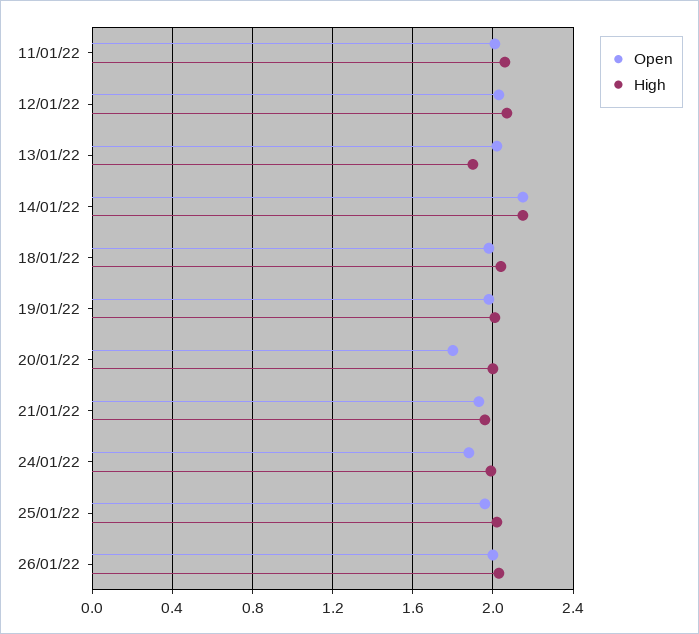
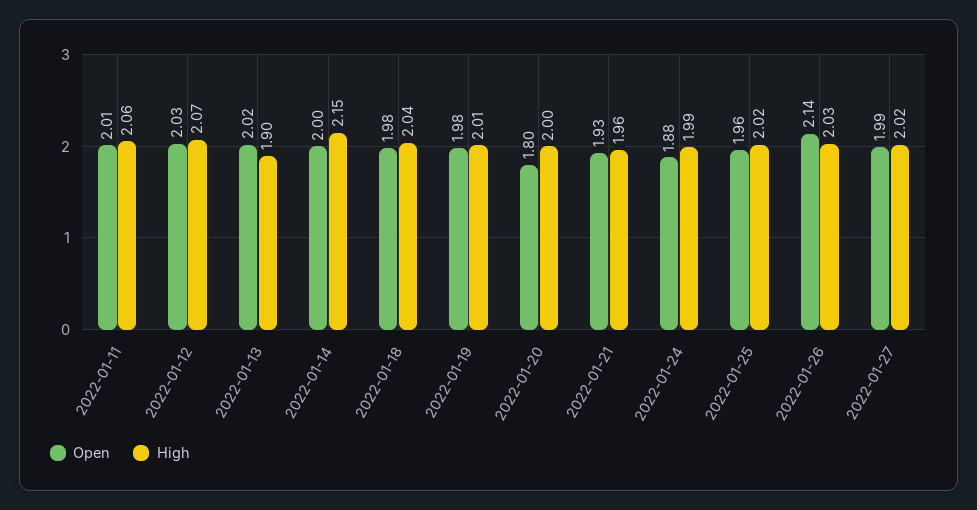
Open, 14/01/22: 2.15 -> 2
Open, 26/01/22: 2 -> 2.14
Open, 2022-01-27: none -> 1.99
High, 2022-01-27: none -> 2.02

